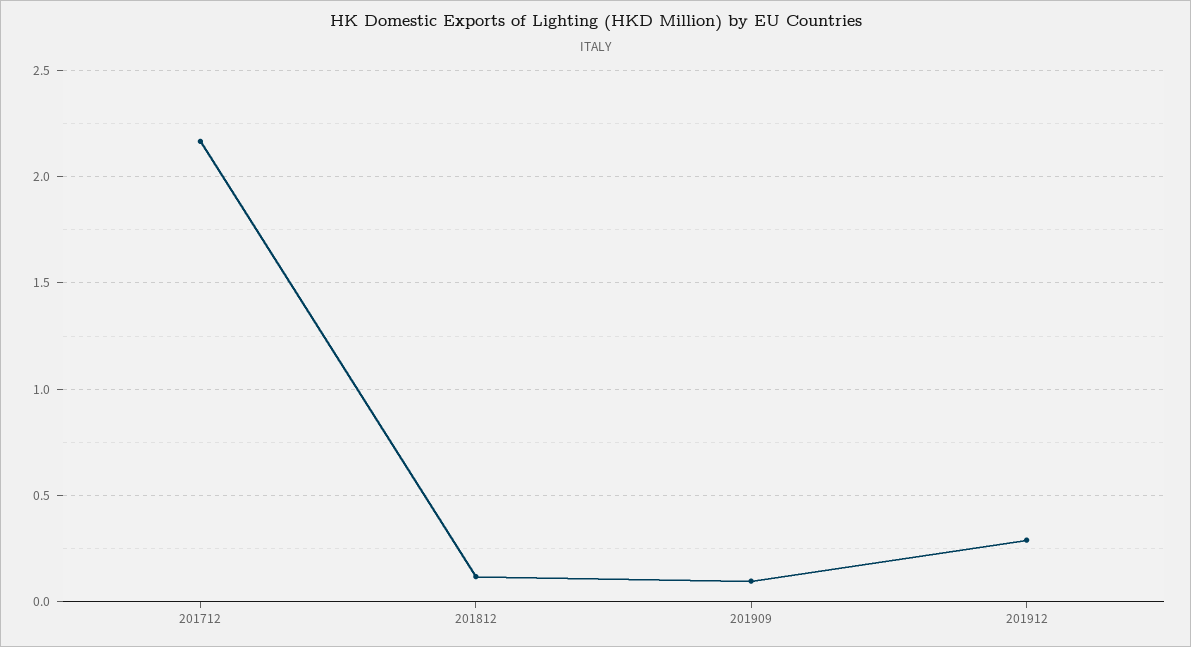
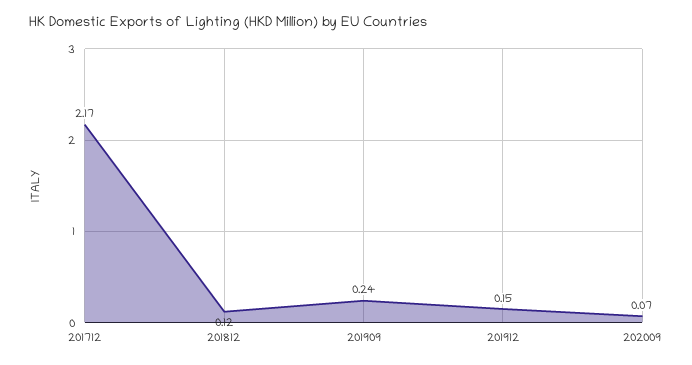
201909: 0.1 -> 0.24
201912: 0.3 -> 0.15
202009: none -> 0.07

